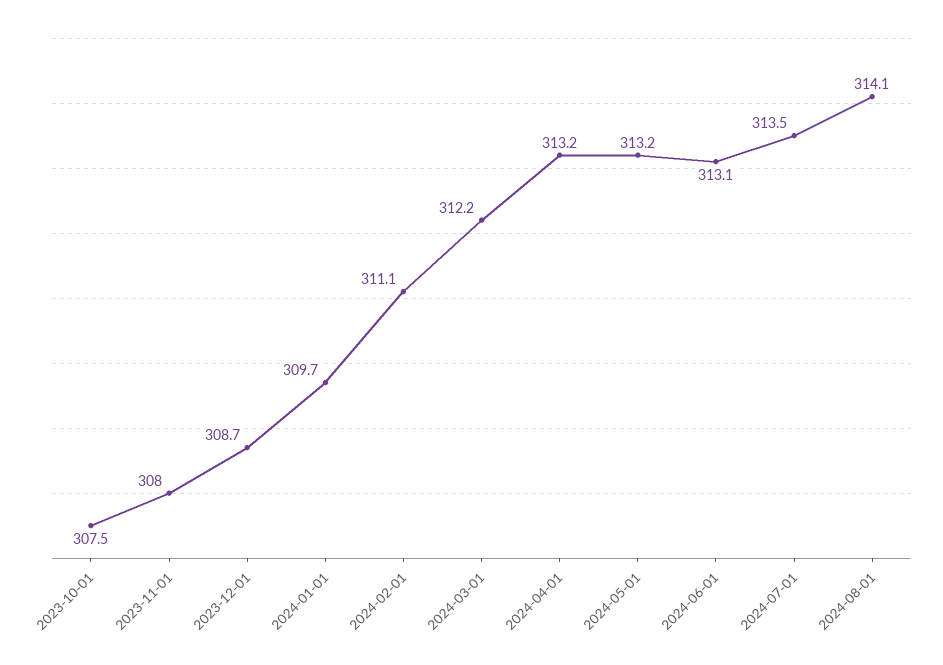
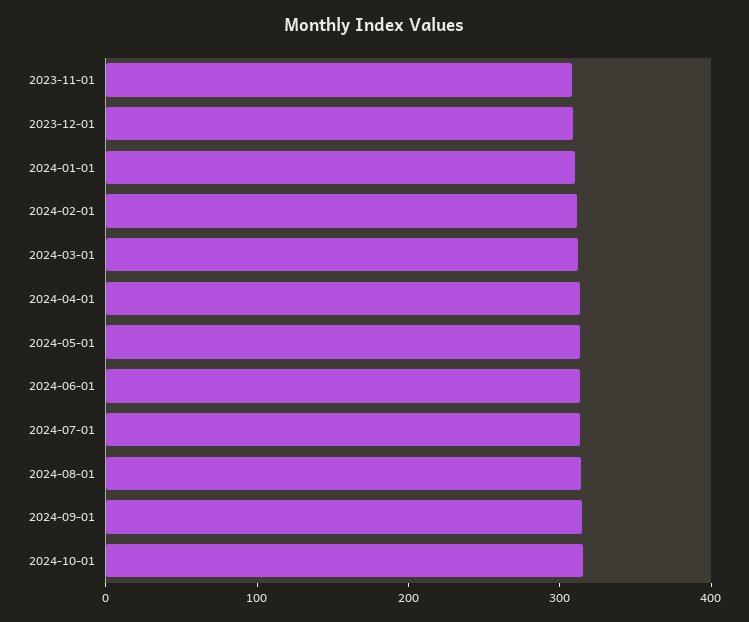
2023-10-01: 307.5 -> none
2024-09-01: none -> 320
2024-10-01: none -> 320

